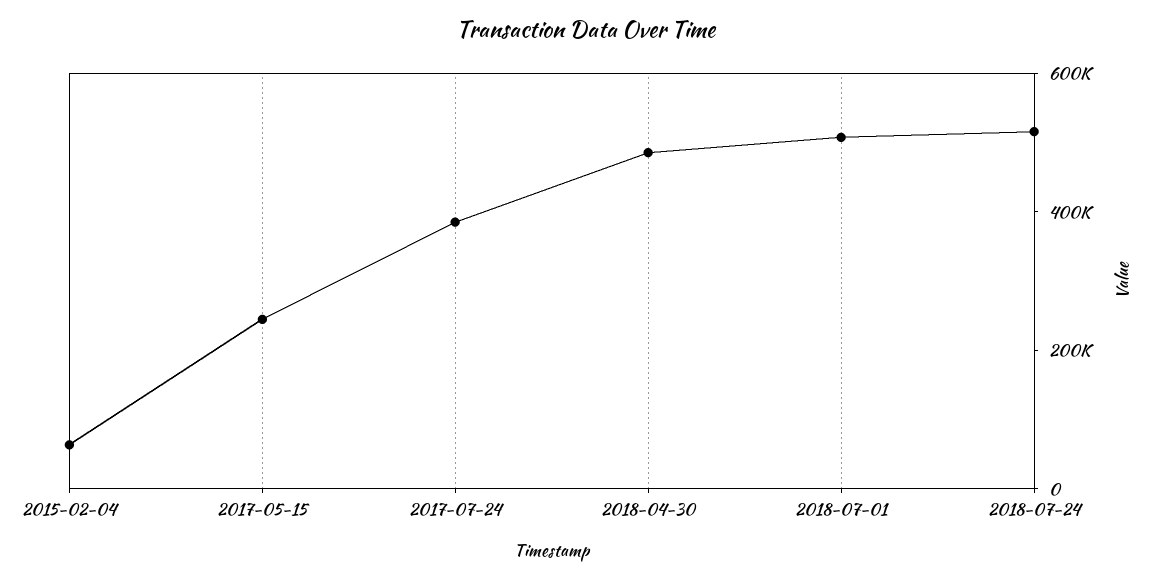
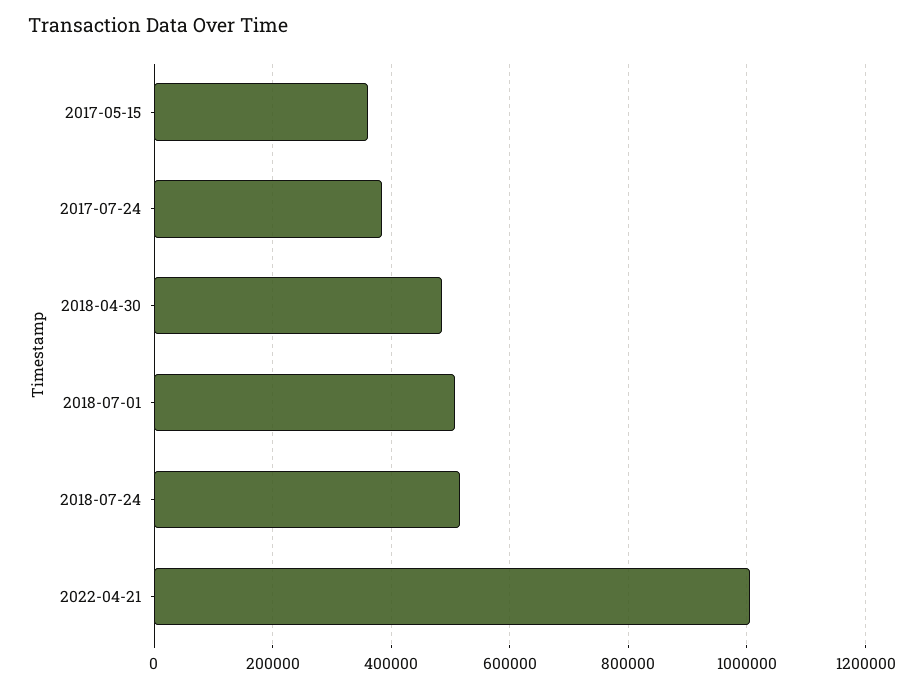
2015-02-04: 50000 -> none
2017-05-15: 250000 -> 360000
2022-04-21: none -> 1000000

